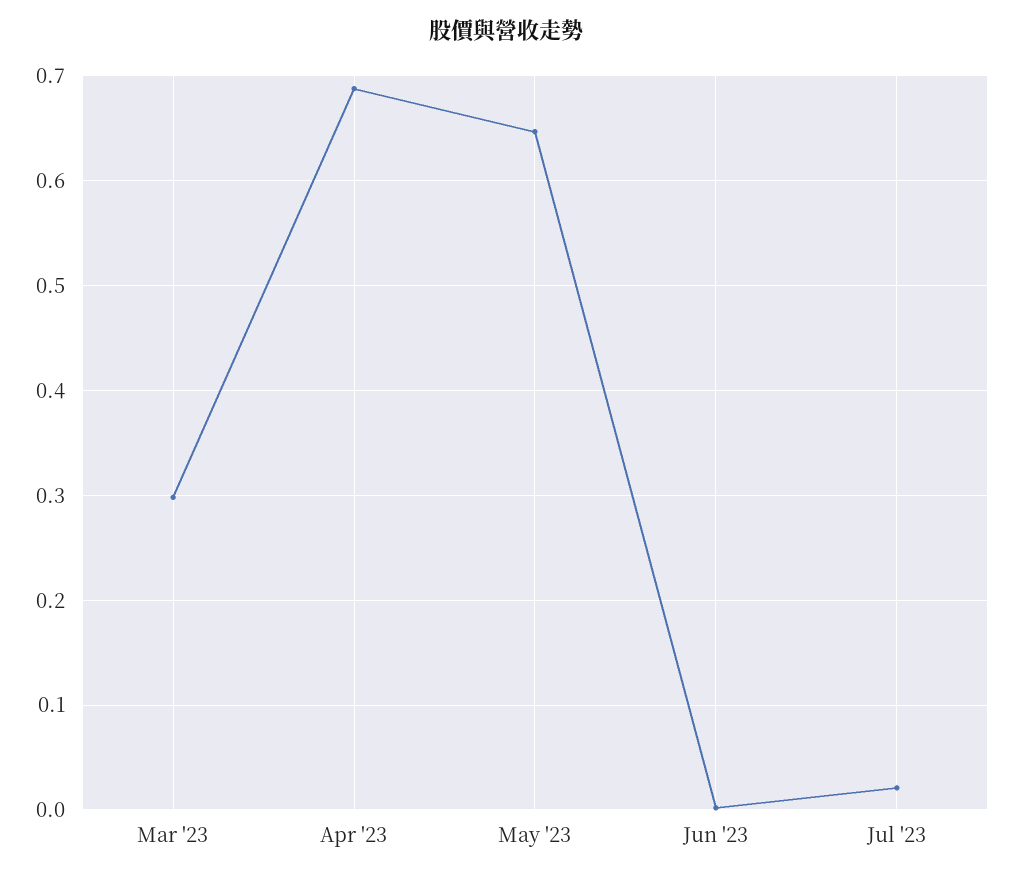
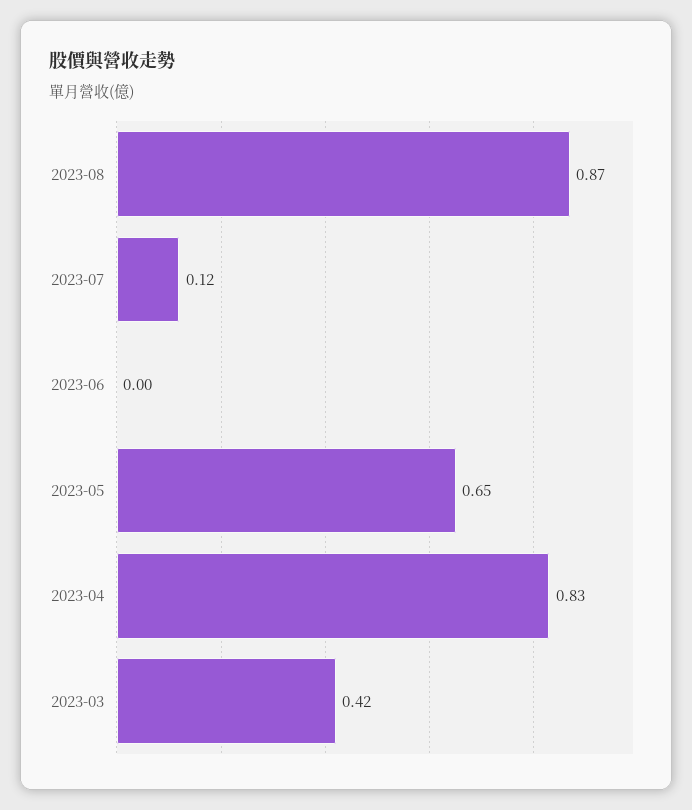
Mar '23: 0.3 -> 0.42
Apr '23: 0.69 -> 0.83
Jul '23: 0.02 -> 0.12
2023-08: none -> 0.87

